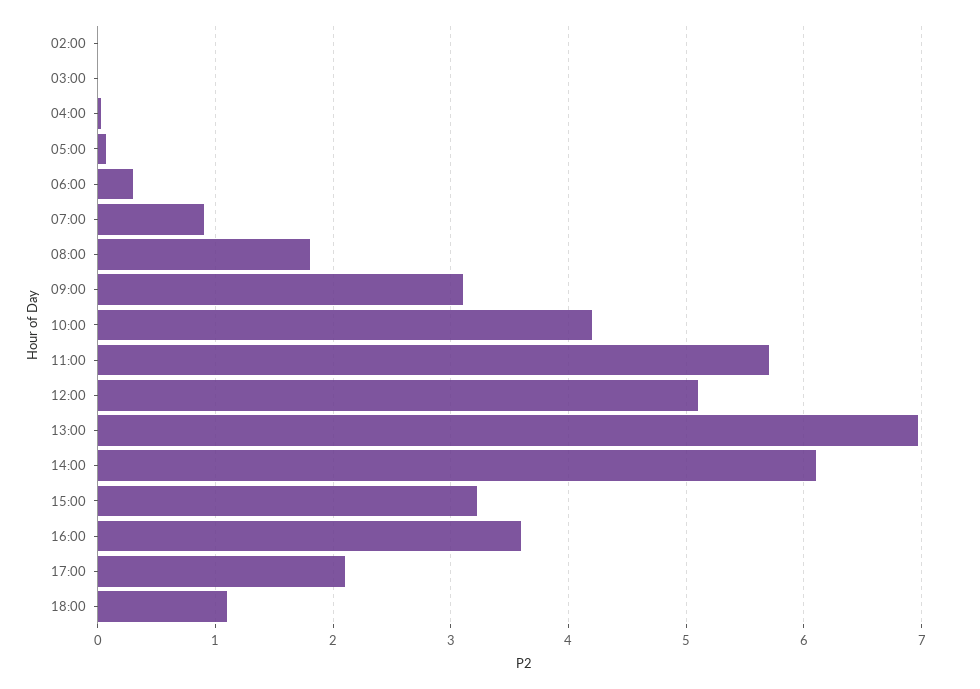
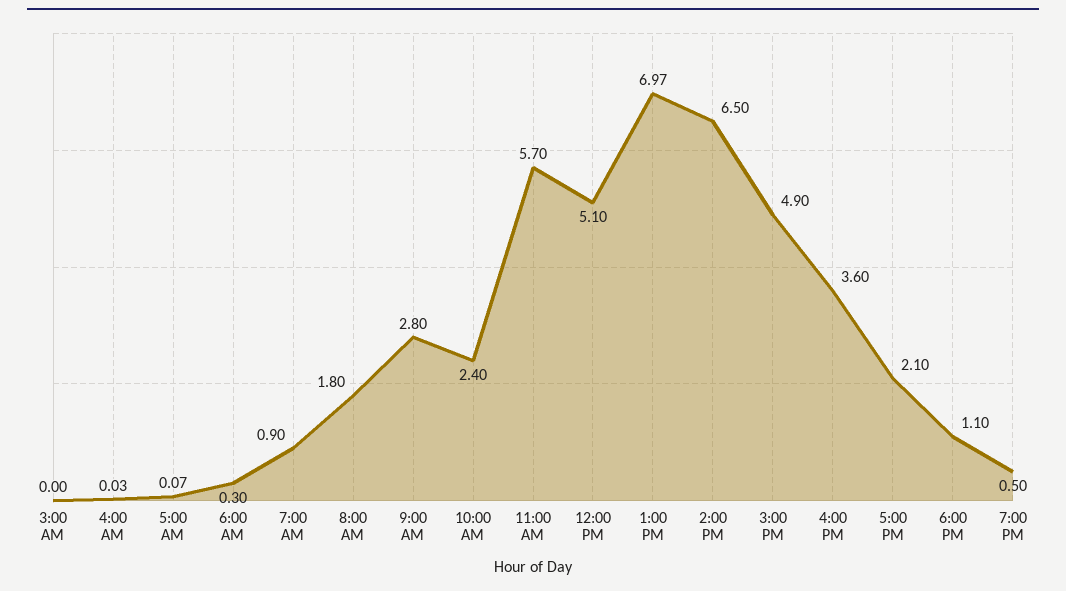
02:00: 0 -> none
09:00: 3.1 -> 2.8
10:00: 4.2 -> 2.4
14:00: 6.1 -> 6.5
15:00: 3.2 -> 4.9
7:00 PM: none -> 0.5

